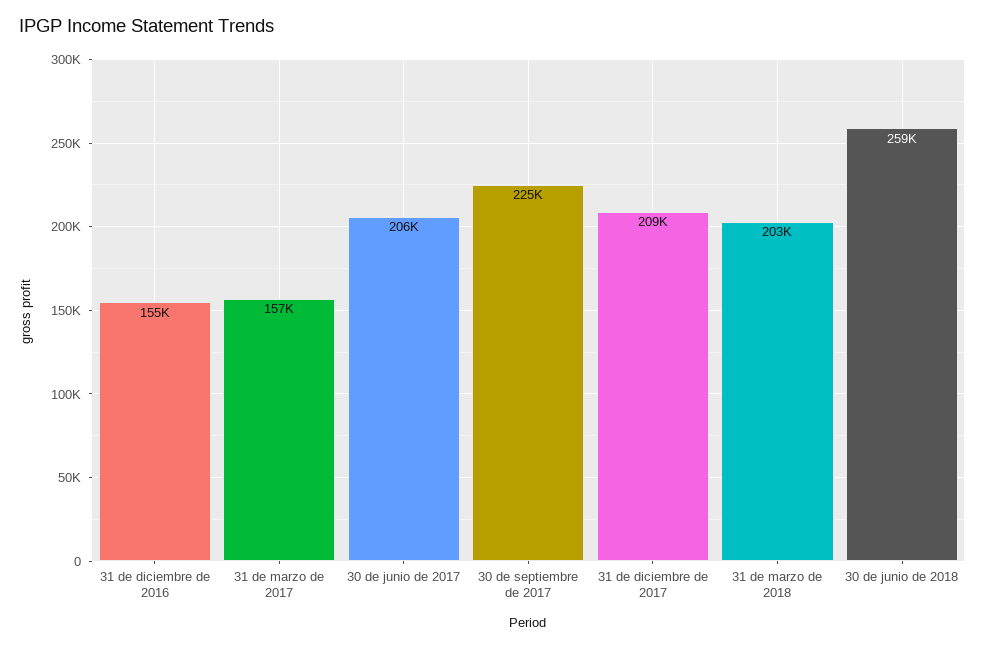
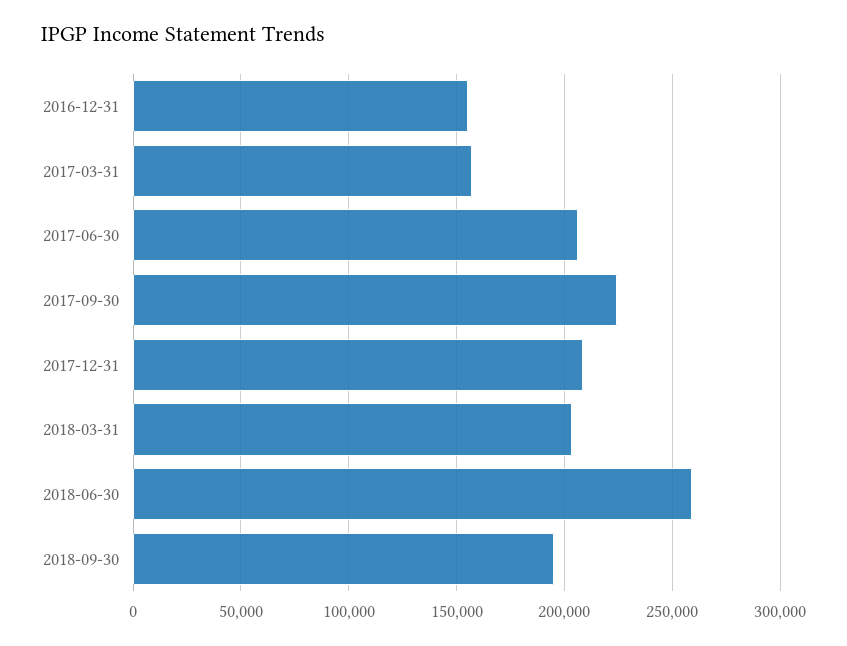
2018-09-30: none -> 195000

